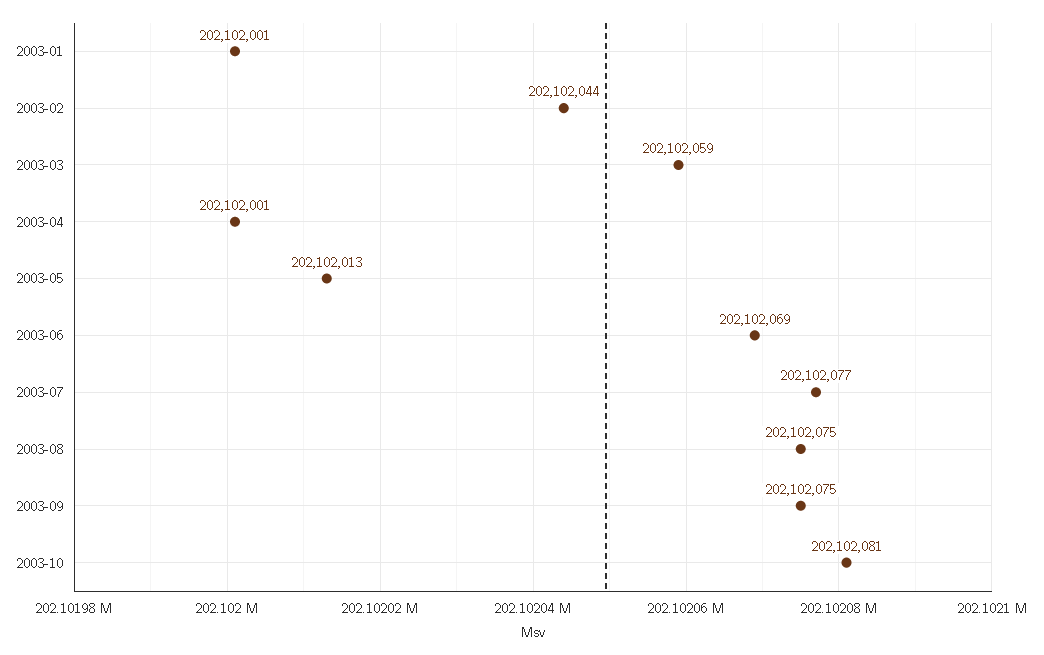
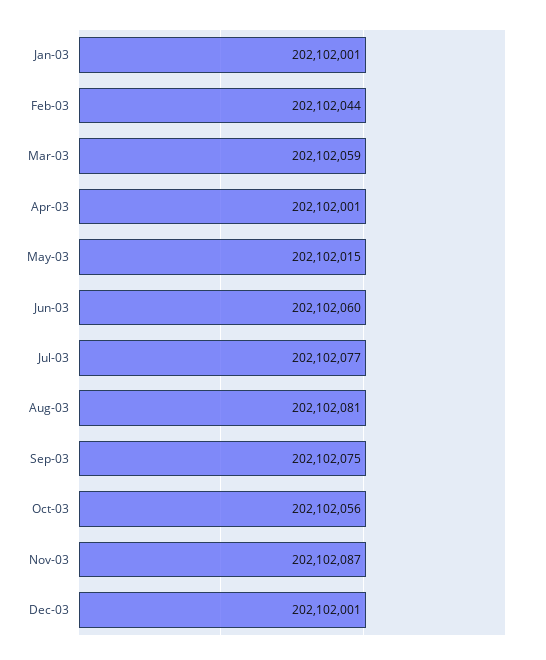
2003-05: 202102013 -> 202102015
2003-06: 202102069 -> 202102060
2003-08: 202102075 -> 202102081
2003-10: 202102081 -> 202102056
Nov-03: none -> 202102087
Dec-03: none -> 202102001

